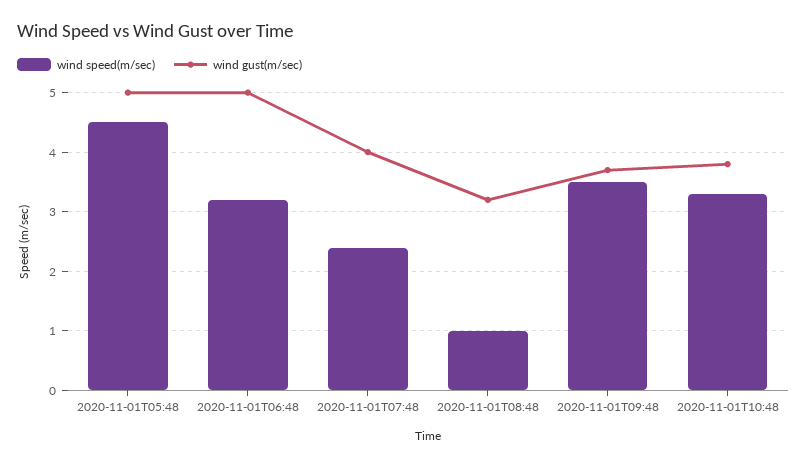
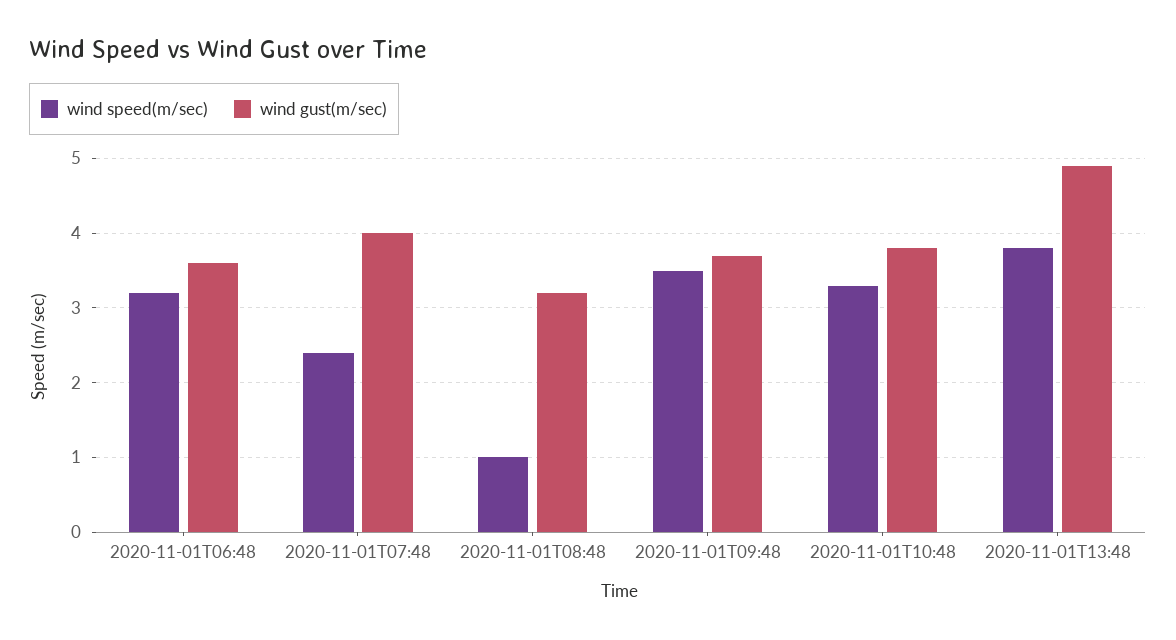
wind speed(m/sec), 2020-11-01T05:48: 4.5 -> none
wind gust(m/sec), 2020-11-01T05:48: 5 -> none
wind gust(m/sec), 2020-11-01T06:48: 5 -> 3.6
wind speed(m/sec), 2020-11-01T13:48: none -> 3.8
wind gust(m/sec), 2020-11-01T13:48: none -> 4.9

